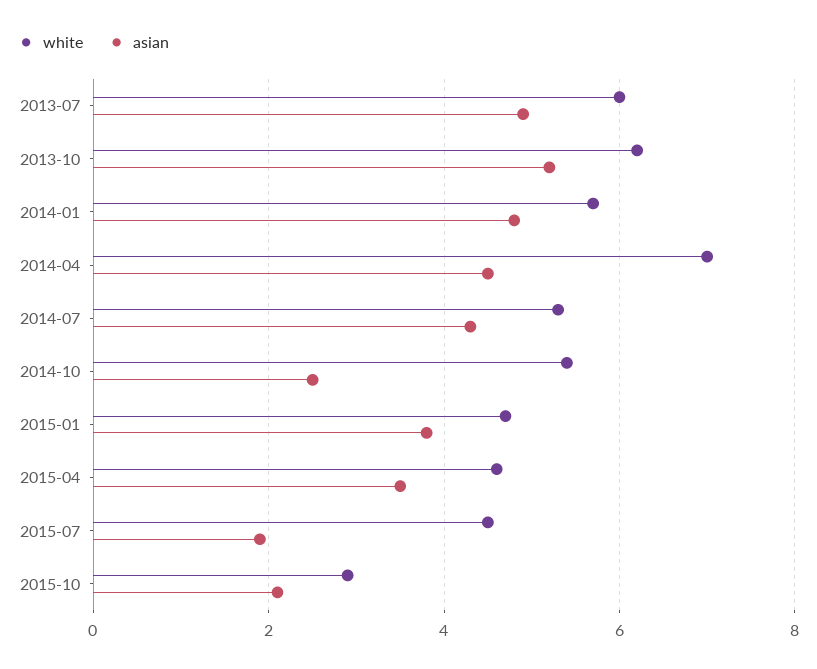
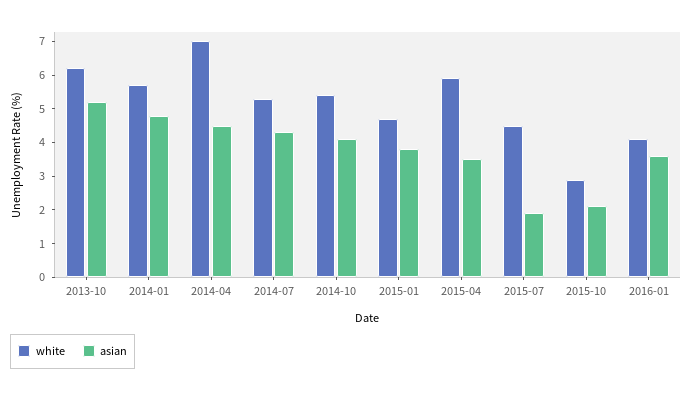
white, 2013-07: 6 -> none
asian, 2013-07: 5 -> none
asian, 2014-10: 2.5 -> 4
white, 2015-04: 4.5 -> 6
white, 2016-01: none -> 4
asian, 2016-01: none -> 3.5

